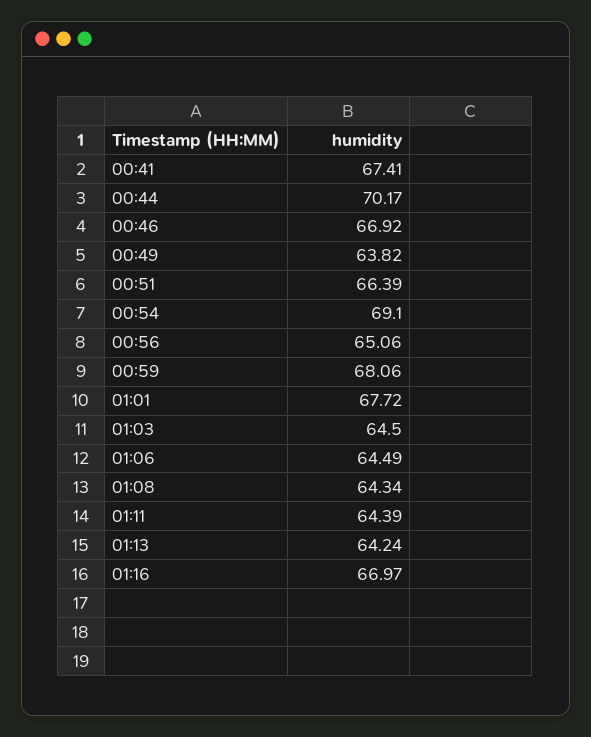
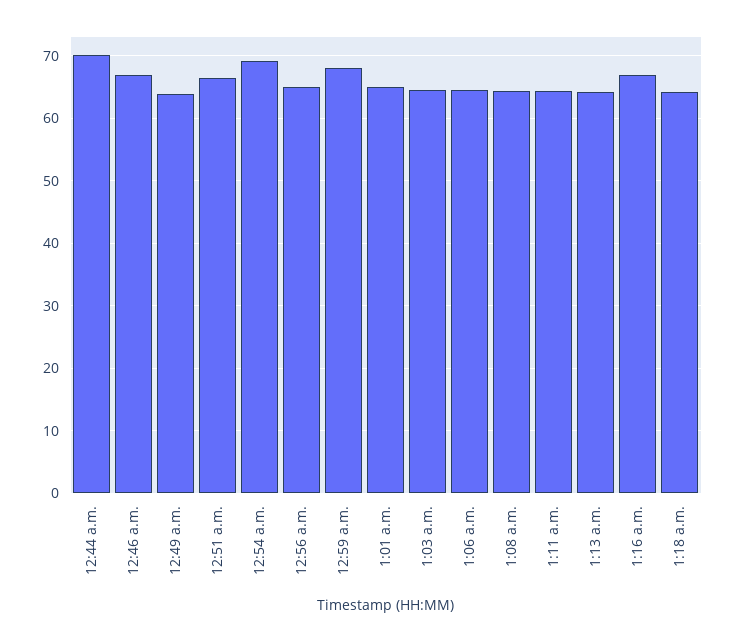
00:41: 67.41 -> none
01:01: 67.72 -> 65
1:18 a.m.: none -> 64

